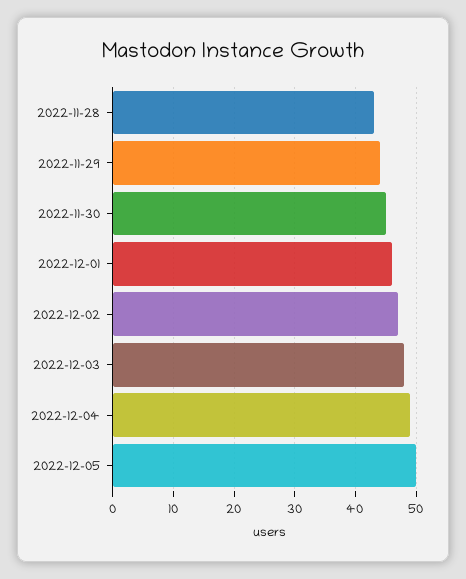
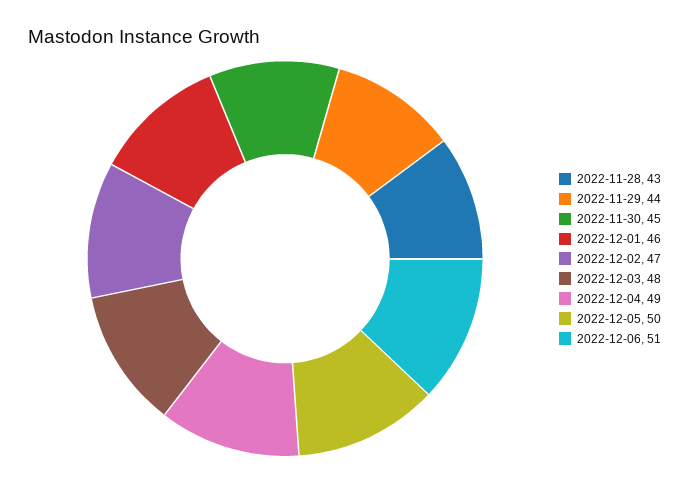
2022-12-06: none -> 51

